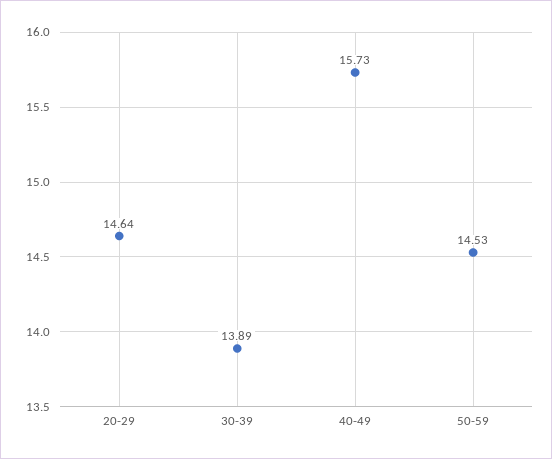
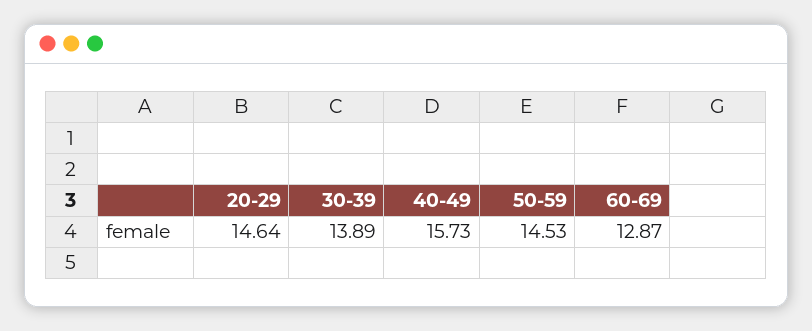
60-69: none -> 12.87

